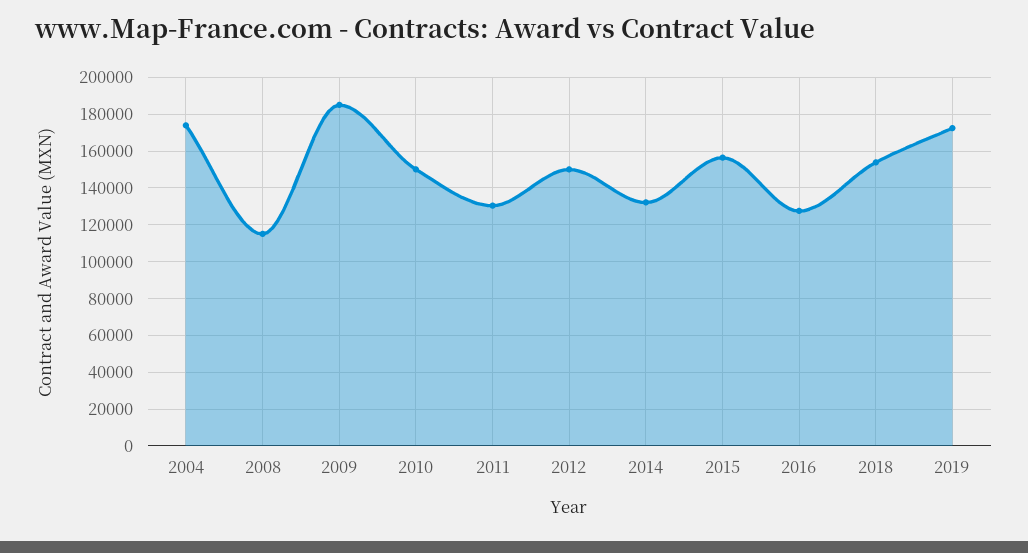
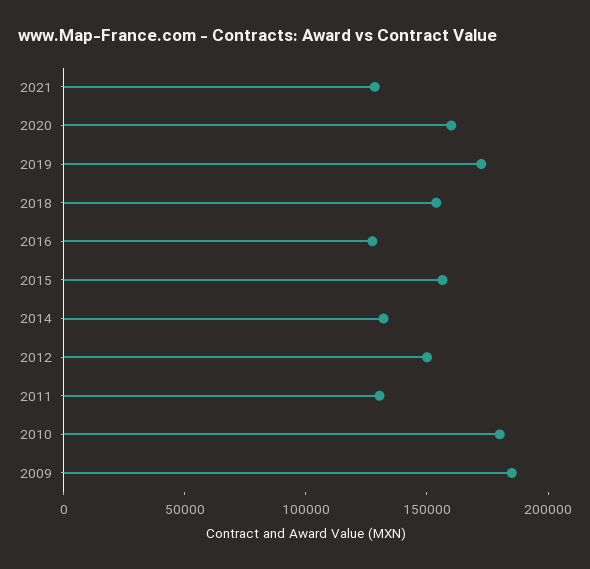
2004: 175000 -> none
2008: 115000 -> none
2010: 150000 -> 180000
2021: none -> 130000
2020: none -> 160000

